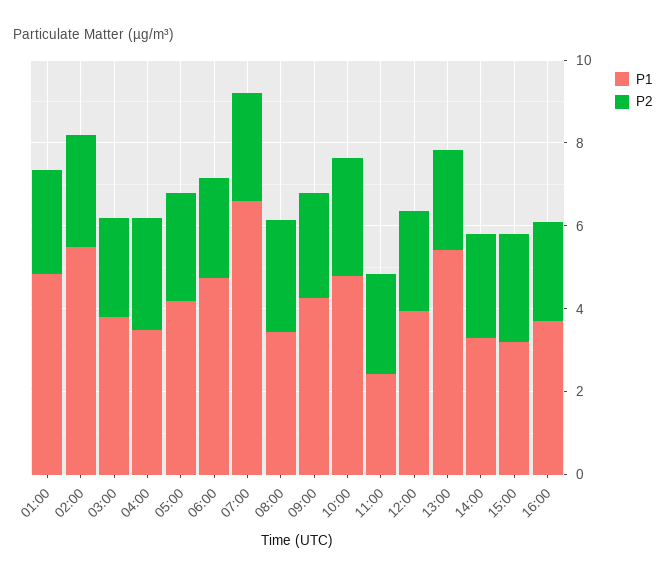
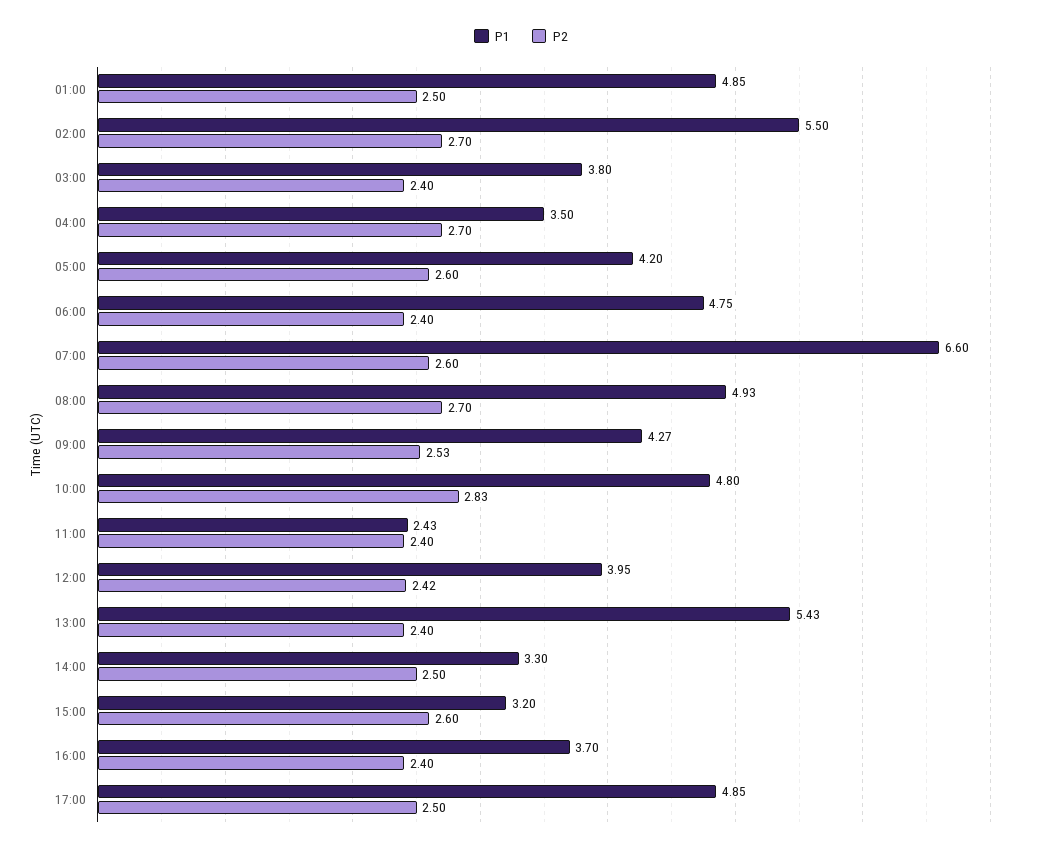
P1, 08:00: 3.5 -> 4.93
P1, 17:00: none -> 4.85
P2, 17:00: none -> 2.5

